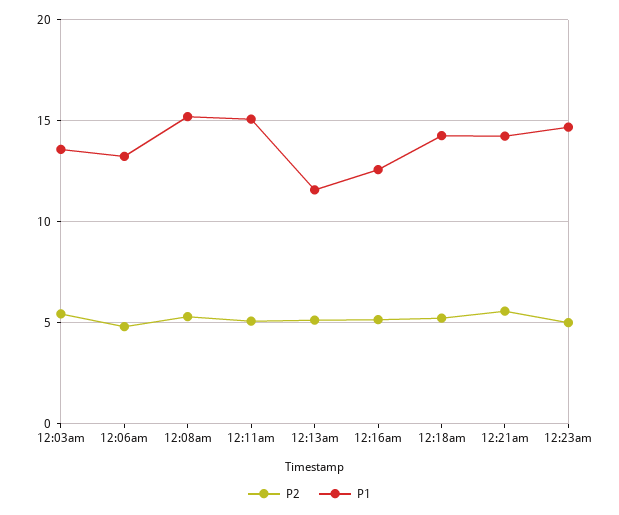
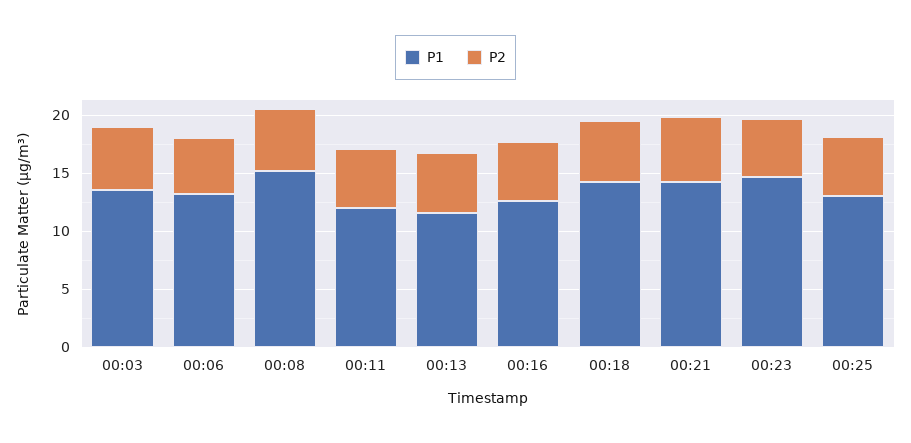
P1, 12:11am: 15 -> 12
P1, 00:25: none -> 13
P2, 00:25: none -> 5

